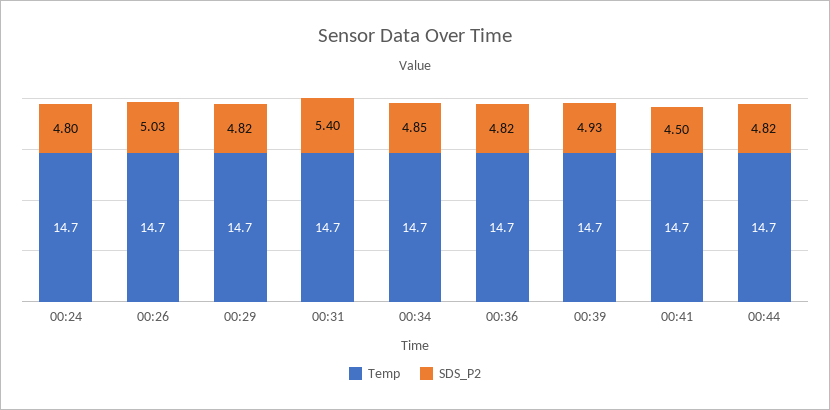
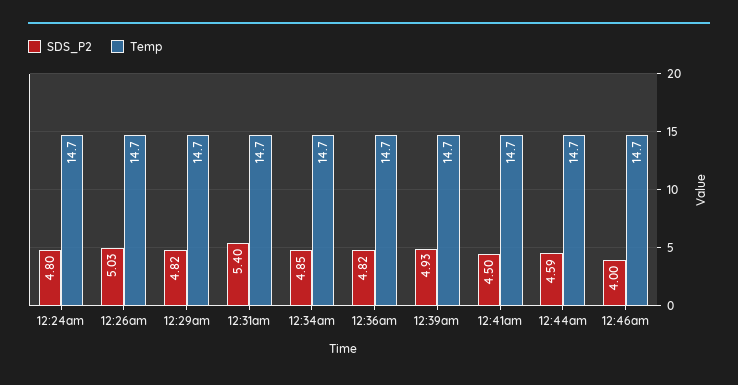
SDS_P2, 00:44: 4.82 -> 4.59
SDS_P2, 12:46am: none -> 4
Temp, 12:46am: none -> 14.7

